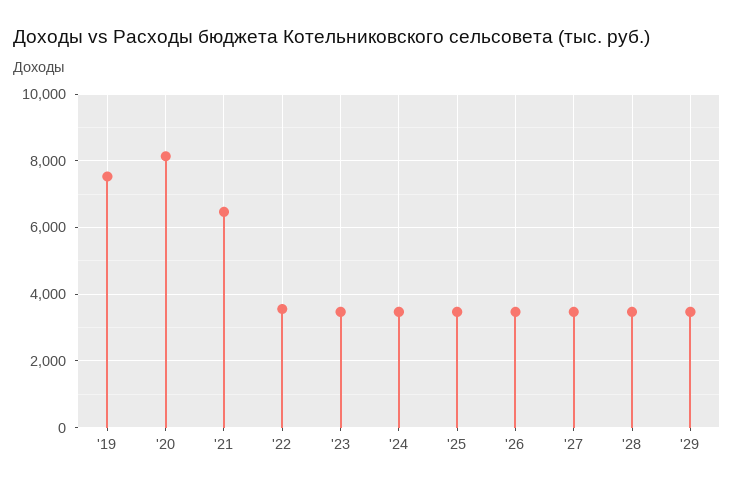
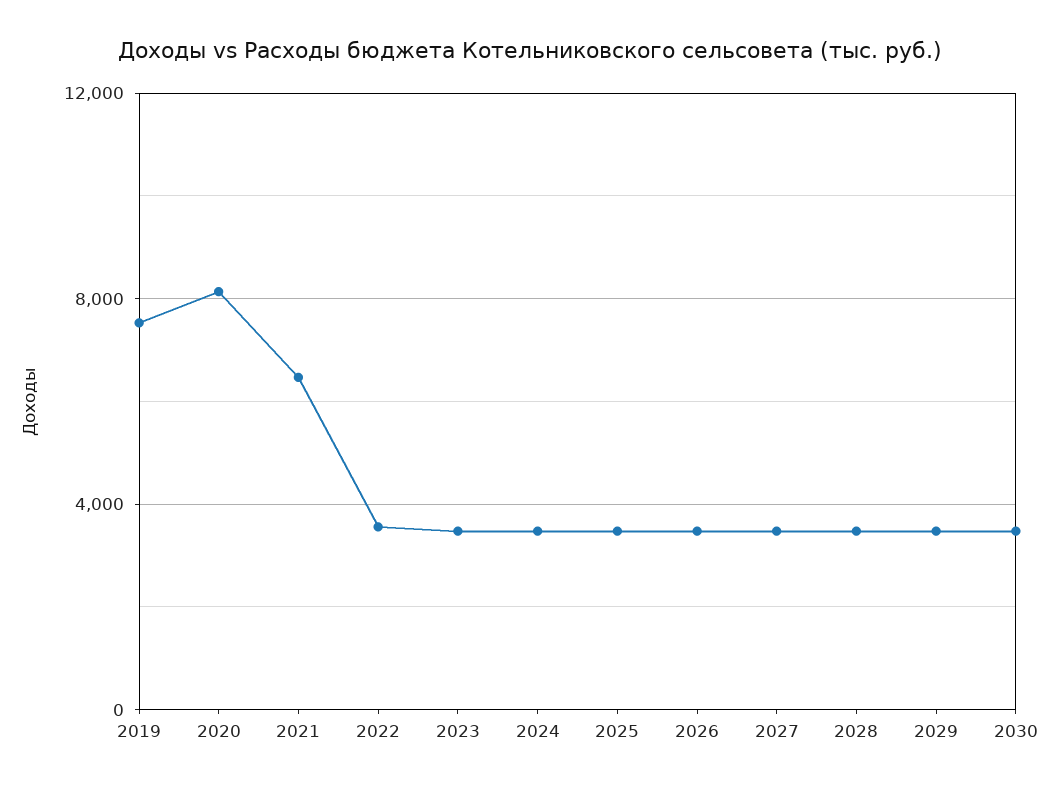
2030: none -> 3500

